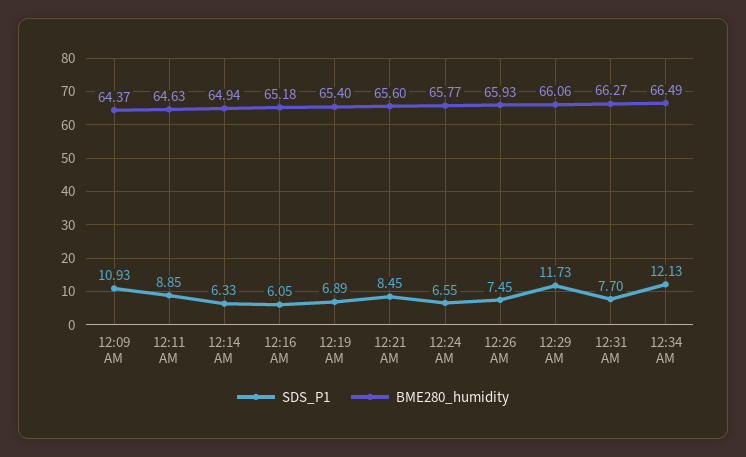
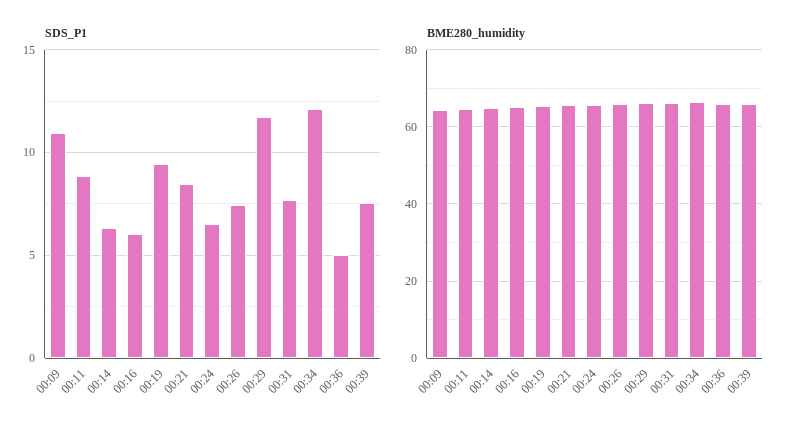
SDS_P1, 12:19 AM: 6.89 -> 9.5
SDS_P1, 00:36: none -> 5
SDS_P1, 00:39: none -> 7.5
BME280_humidity, 00:36: none -> 66
BME280_humidity, 00:39: none -> 66

